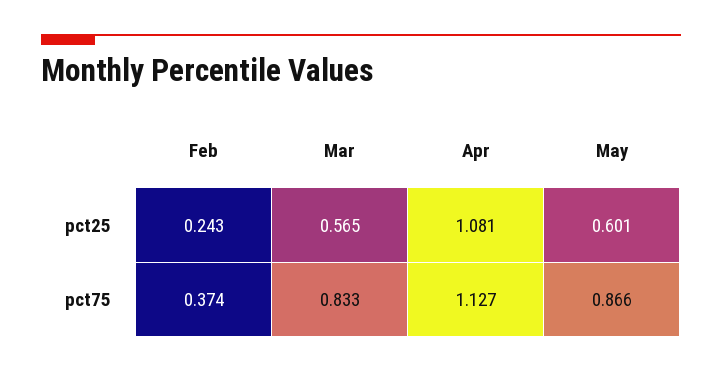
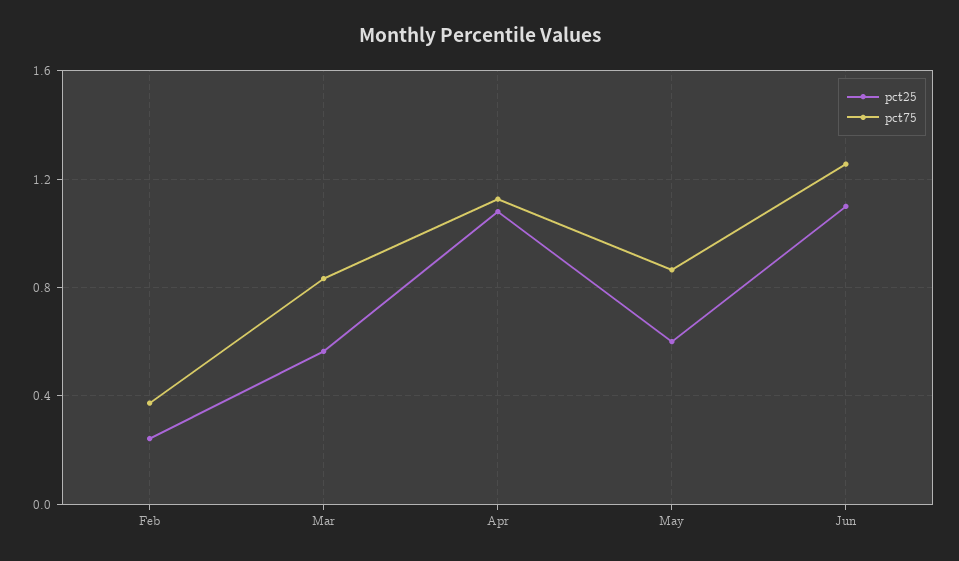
pct25, Jun: none -> 1.1
pct75, Jun: none -> 1.25

